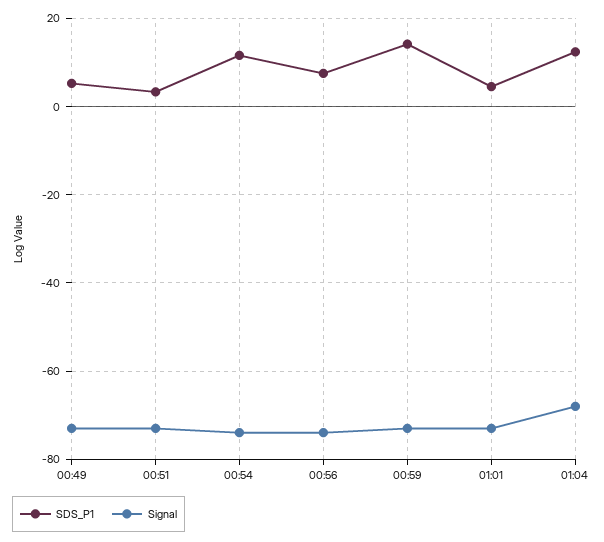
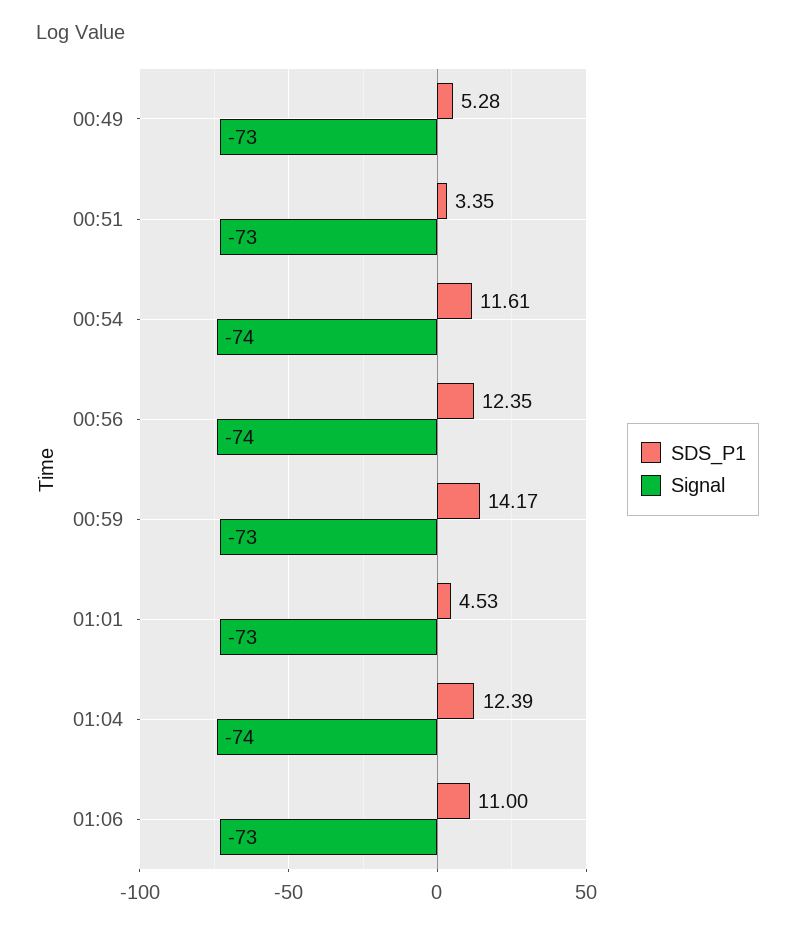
SDS_P1, 00:56: 8 -> 12.35
Signal, 01:04: -68 -> -74
SDS_P1, 01:06: none -> 11
Signal, 01:06: none -> -73

